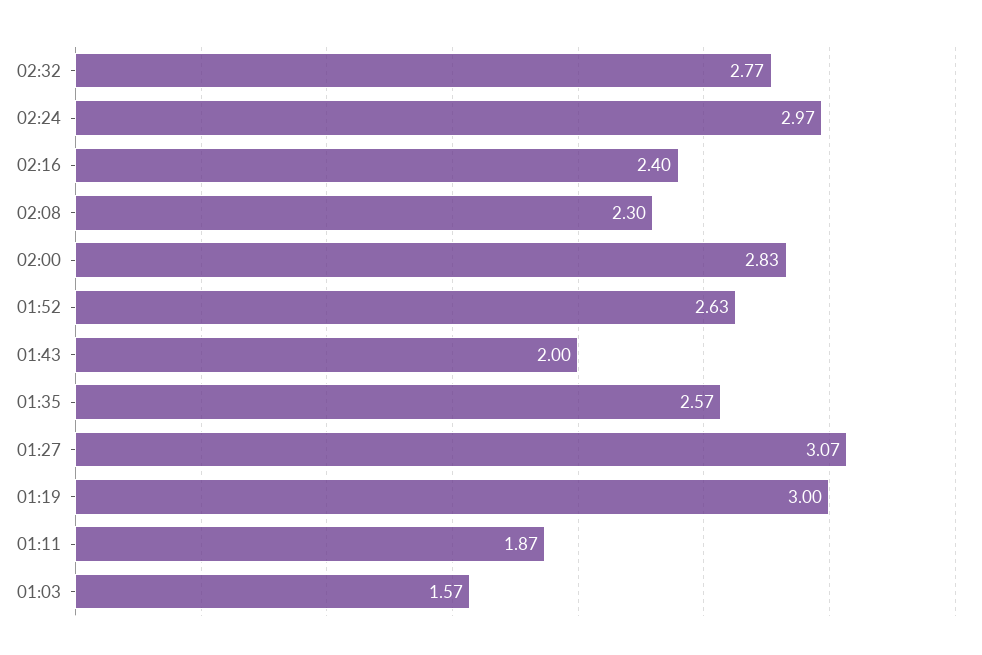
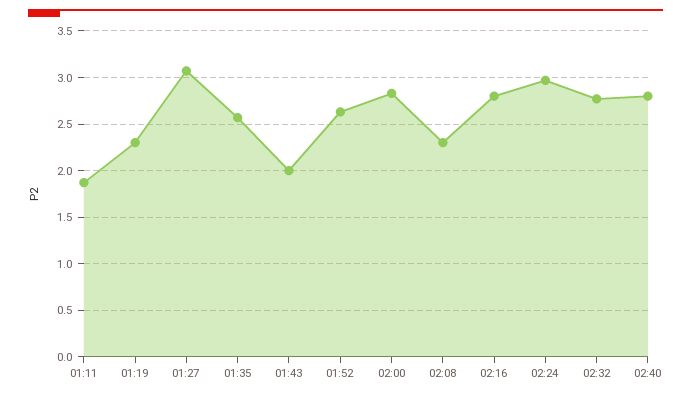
02:16: 2.4 -> 2.8
01:19: 3 -> 2.3
01:03: 1.57 -> none
02:40: none -> 2.8

